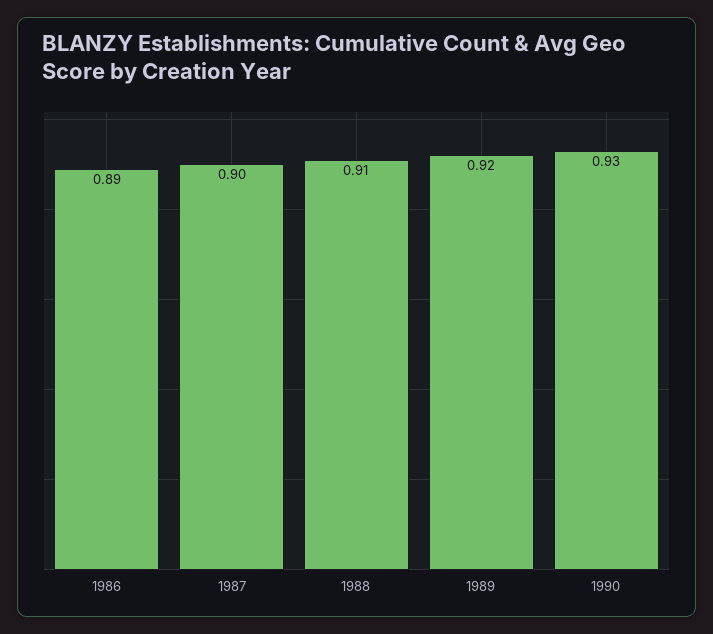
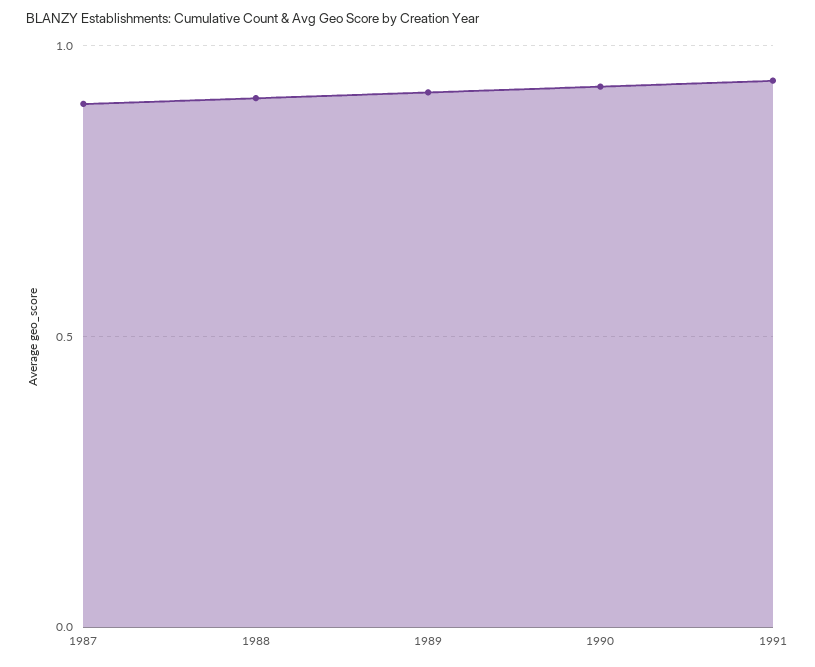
1986: 0.89 -> none
1991: none -> 0.95

